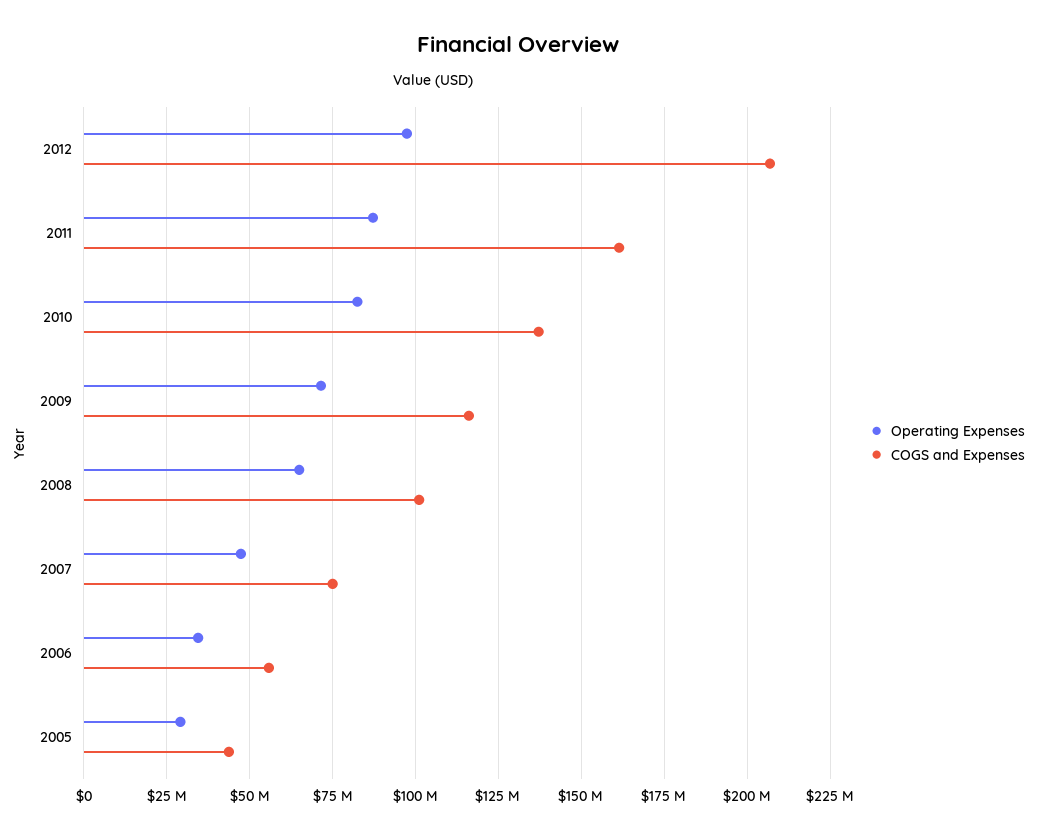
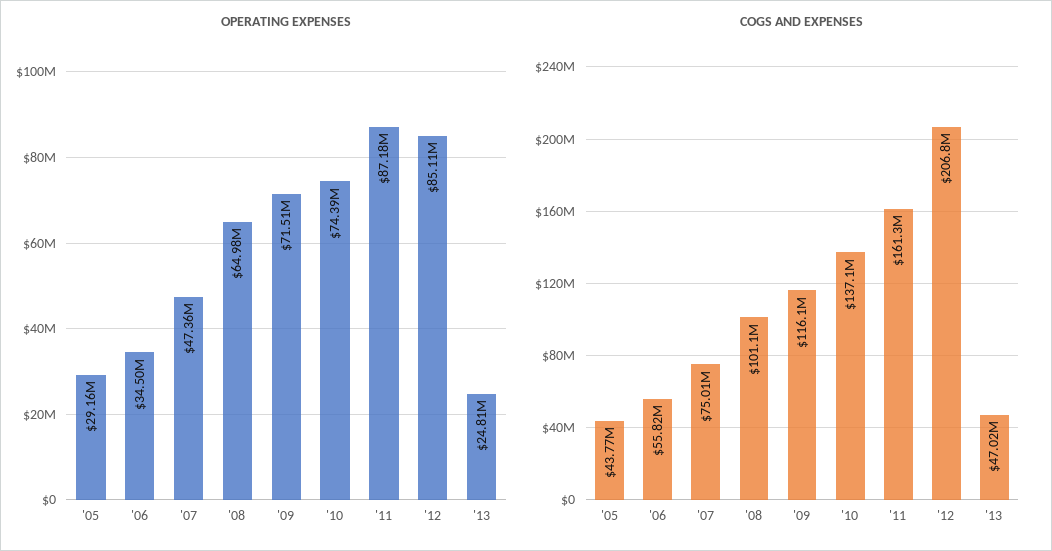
Operating Expenses, 2012: 97500000 -> 85110000
Operating Expenses, 2010: 82500000 -> 74390000
Operating Expenses, '13: none -> 24810000
COGS and Expenses, '13: none -> 47020000

